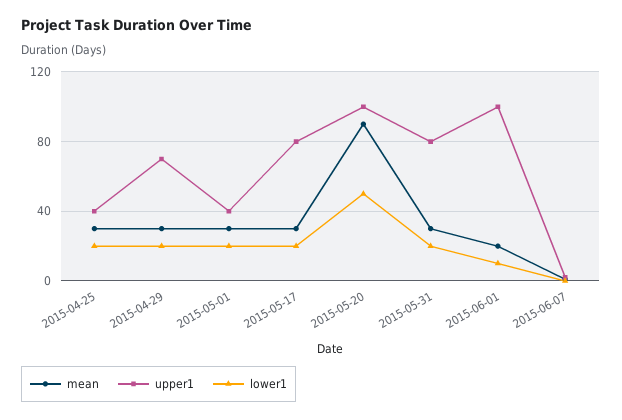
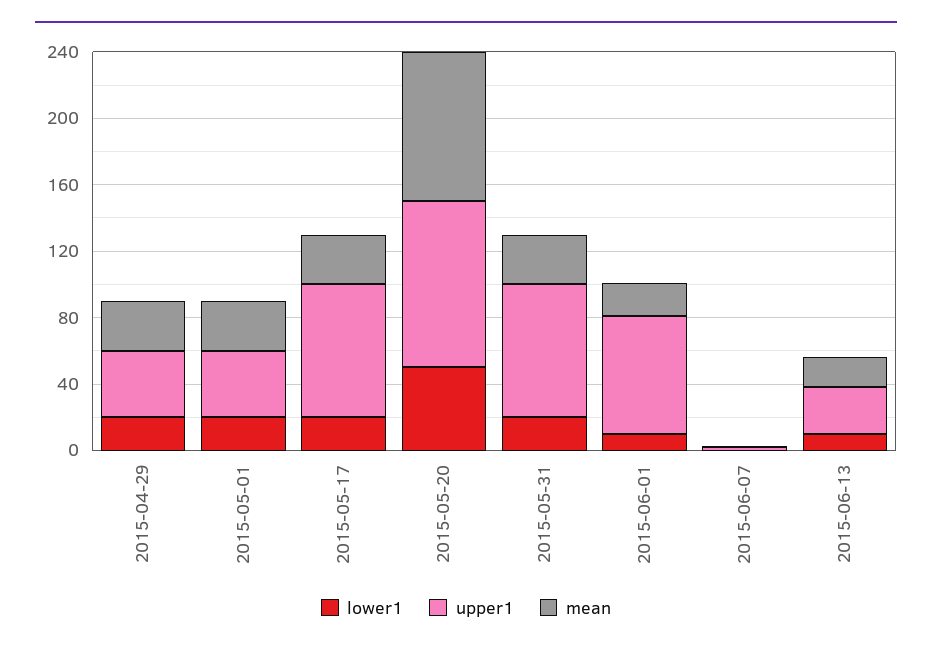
mean, 2015-04-25: 30 -> none
upper1, 2015-04-25: 40 -> none
lower1, 2015-04-25: 20 -> none
upper1, 2015-04-29: 70 -> 40
upper1, 2015-06-01: 100 -> 70
lower1, 2015-06-13: none -> 10
upper1, 2015-06-13: none -> 30
mean, 2015-06-13: none -> 20

